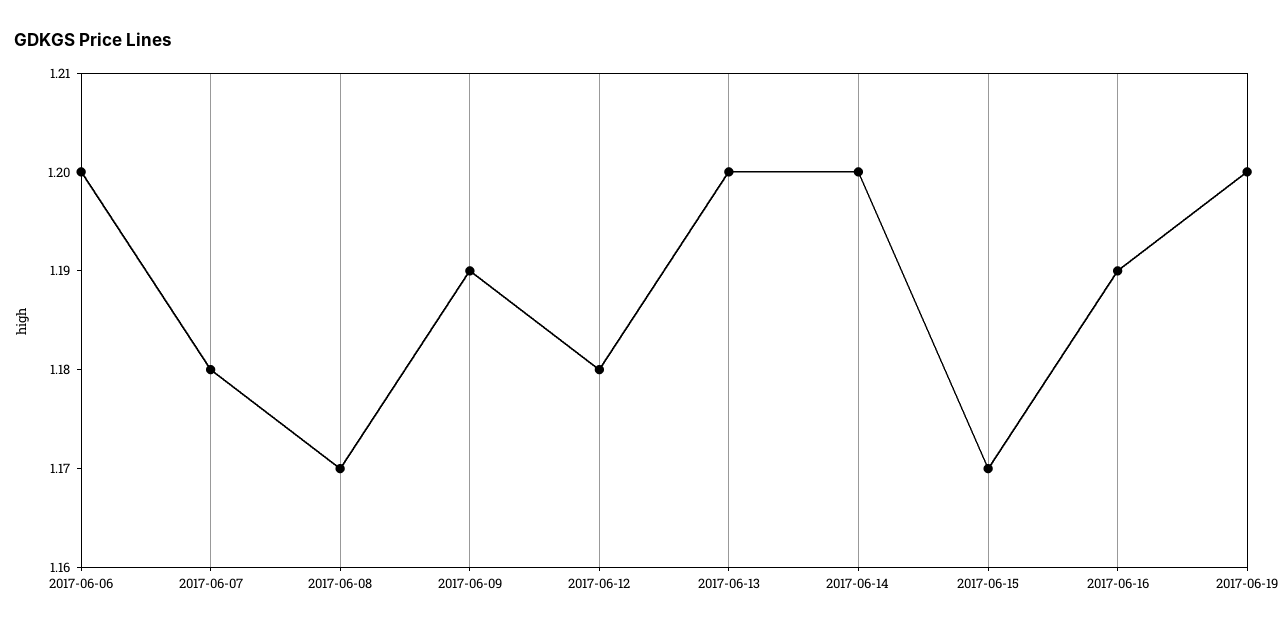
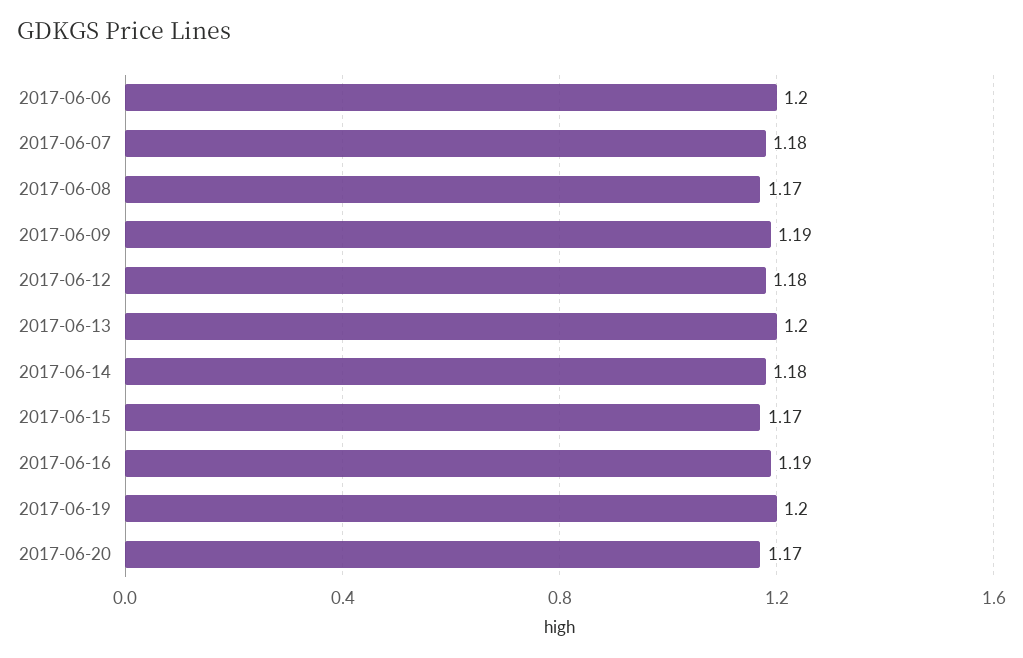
2017-06-14: 1.2 -> 1.18
2017-06-20: none -> 1.17

